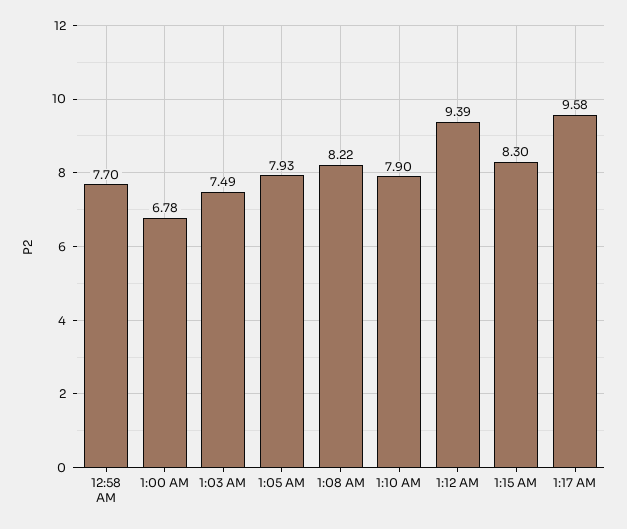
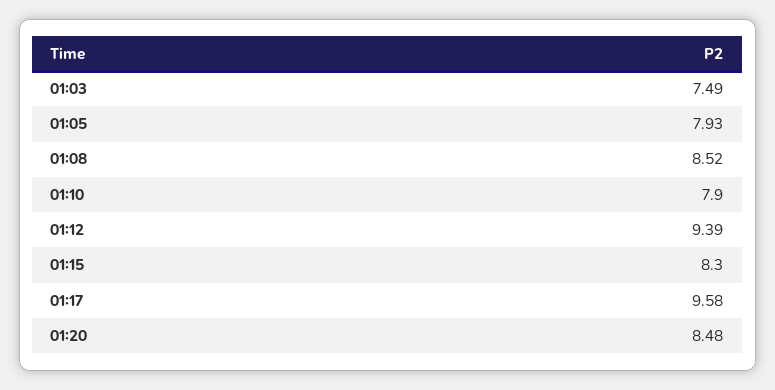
12:58 AM: 7.7 -> none
1:00 AM: 6.78 -> none
1:08 AM: 8.22 -> 8.52
01:20: none -> 8.48

